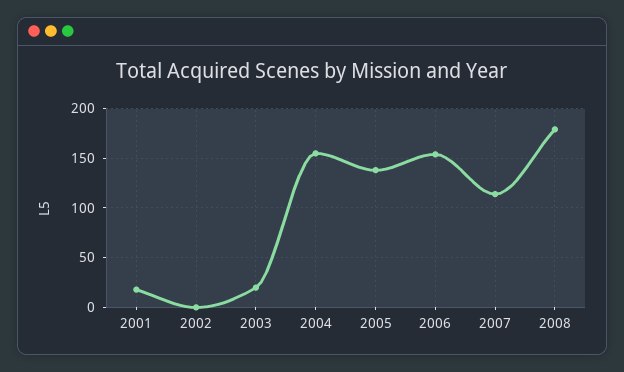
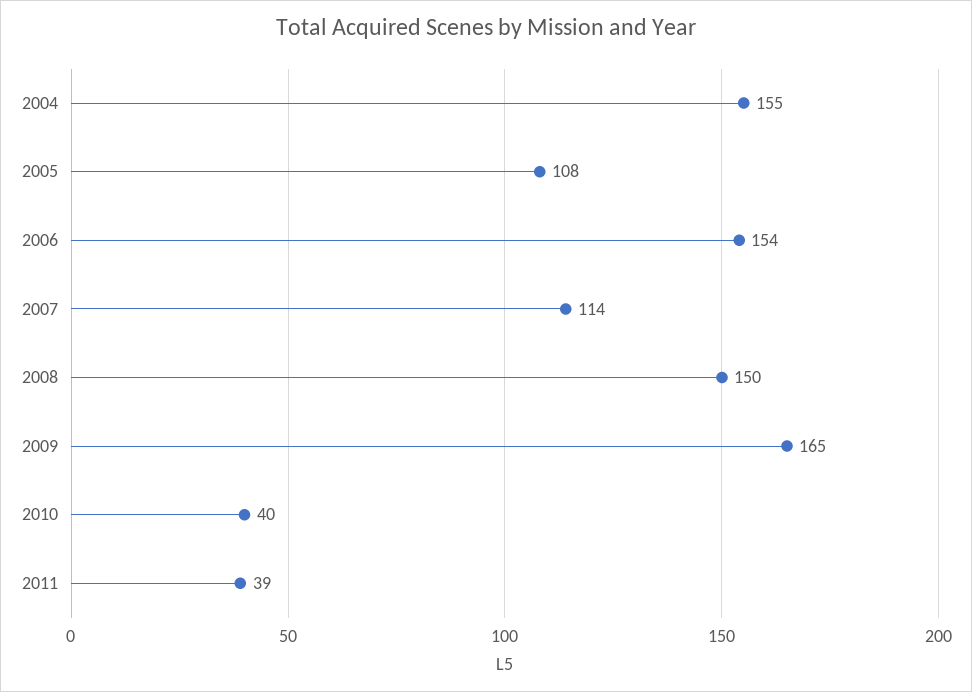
2001: 20 -> none
2002: 0 -> none
2003: 20 -> none
2005: 140 -> 108
2008: 180 -> 150
2009: none -> 165
2010: none -> 40
2011: none -> 39

